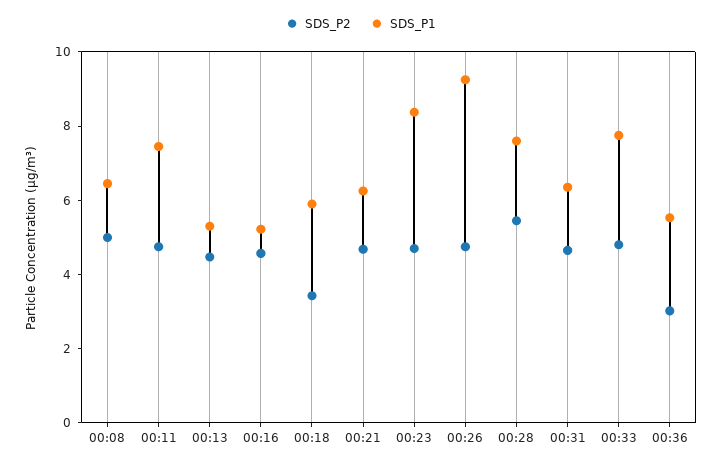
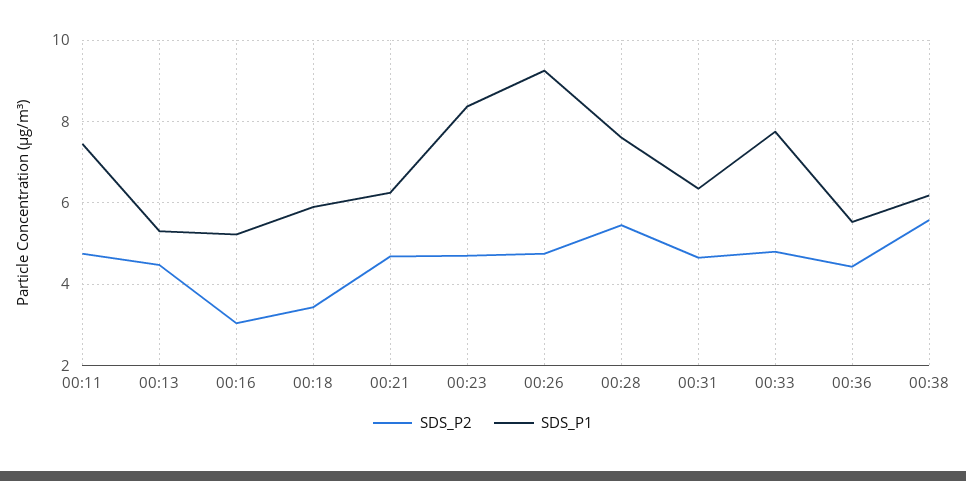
SDS_P2, 00:08: 5 -> none
SDS_P1, 00:08: 6.5 -> none
SDS_P2, 00:16: 4.5 -> 3
SDS_P2, 00:36: 3 -> 4.4
SDS_P2, 00:38: none -> 5.6
SDS_P1, 00:38: none -> 6.2

